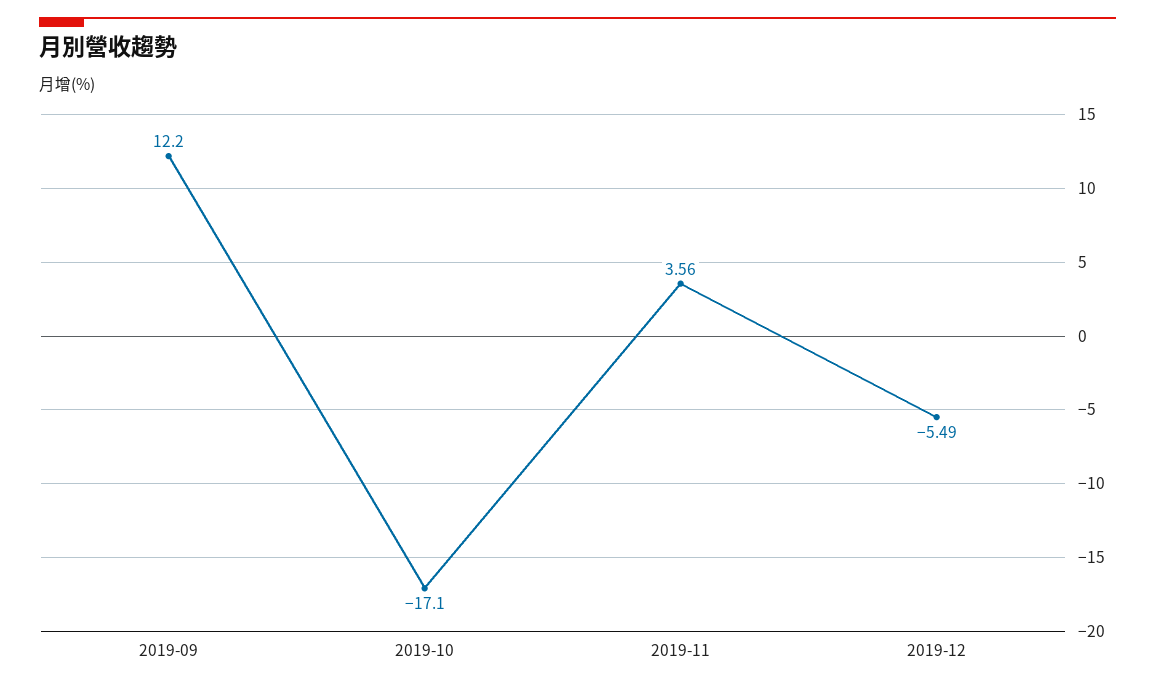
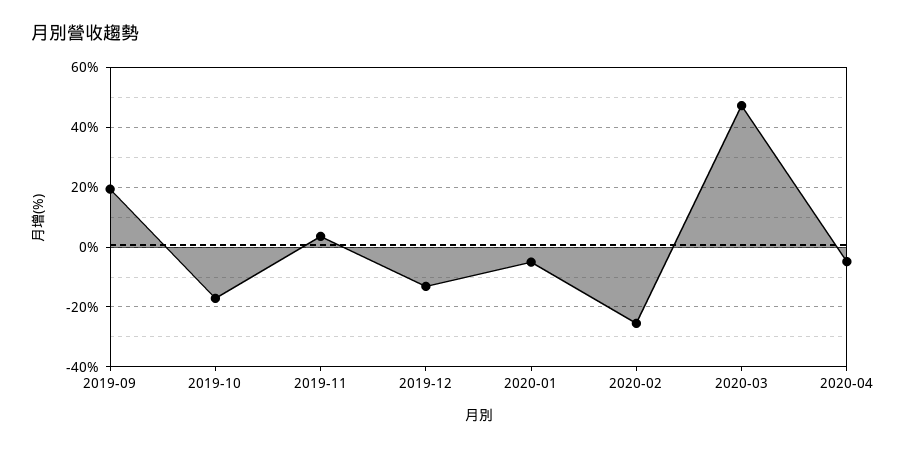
2019-09: 12.2 -> 20
2019-12: -5.49 -> -12.5
2020-01: none -> -5
2020-02: none -> -25
2020-03: none -> 47.5
2020-04: none -> -5

